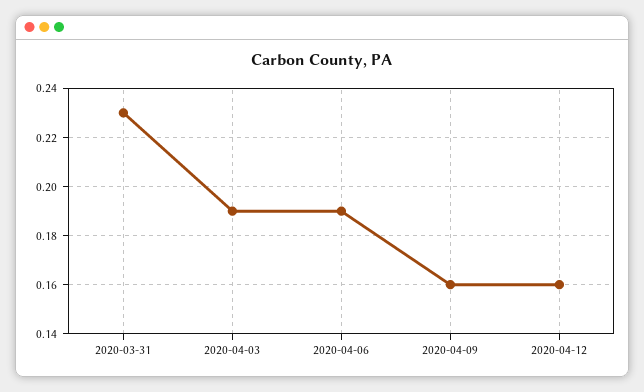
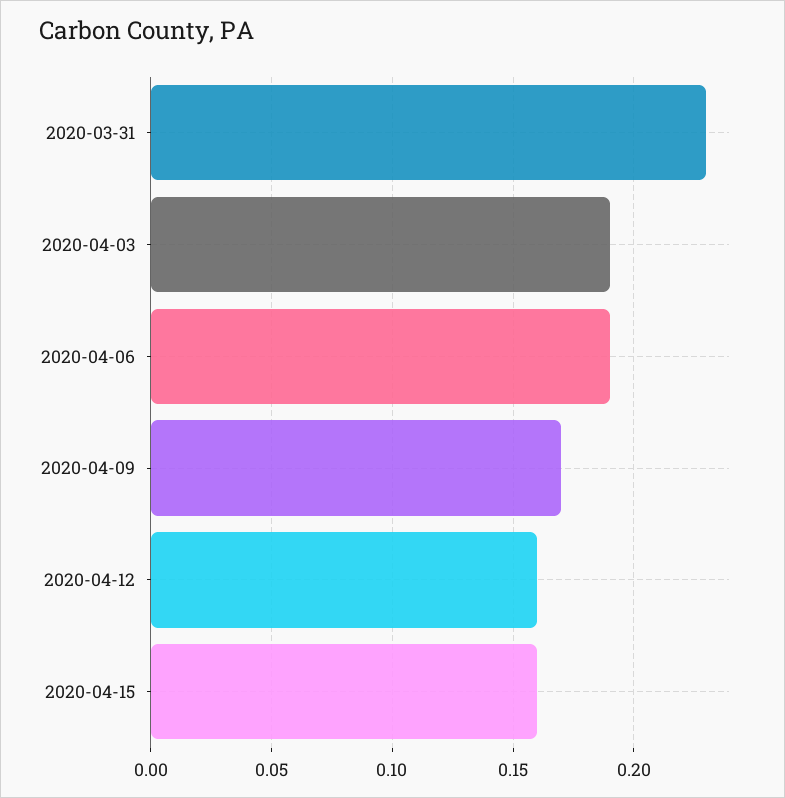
2020-04-09: 0.16 -> 0.17
2020-04-15: none -> 0.16

